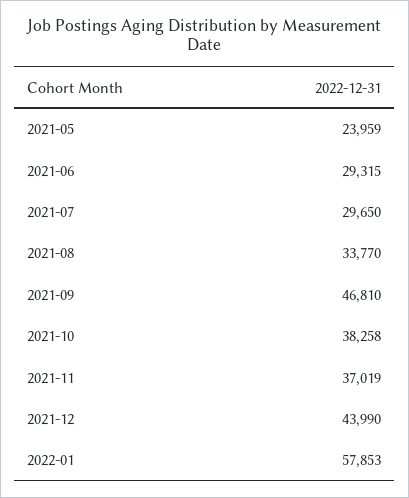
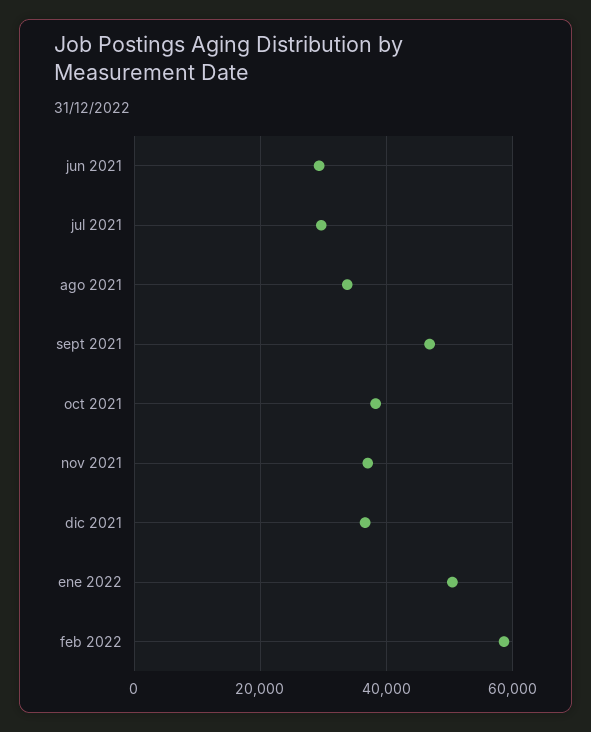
2021-05: 23959 -> none
2021-12: 43990 -> 36000
2022-01: 57853 -> 50000
feb 2022: none -> 58000

